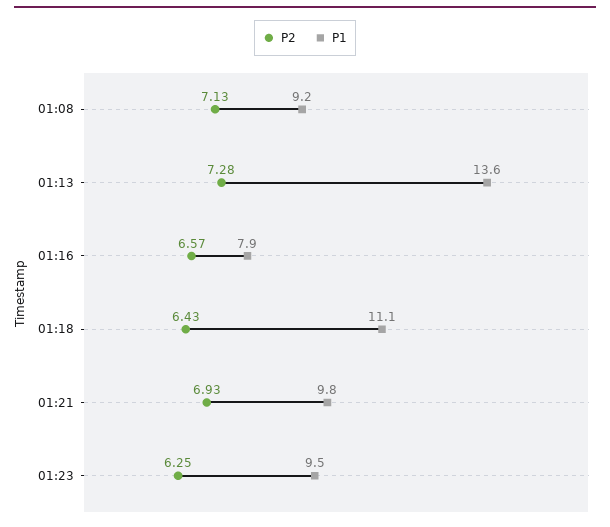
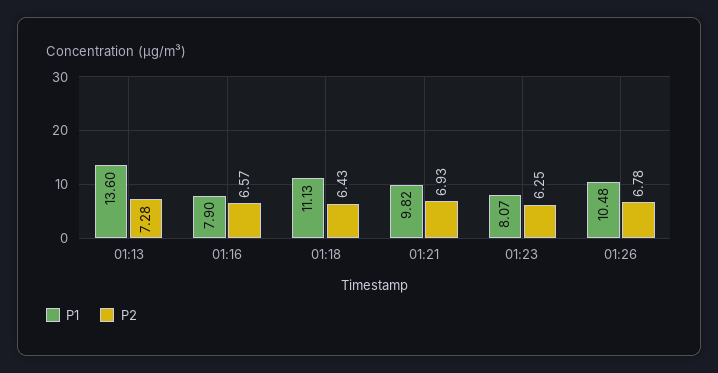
P2, 01:08: 7.13 -> none
P1, 01:08: 9.2 -> none
P1, 01:23: 9.5 -> 8.07
P1, 01:26: none -> 10.48
P2, 01:26: none -> 6.78

